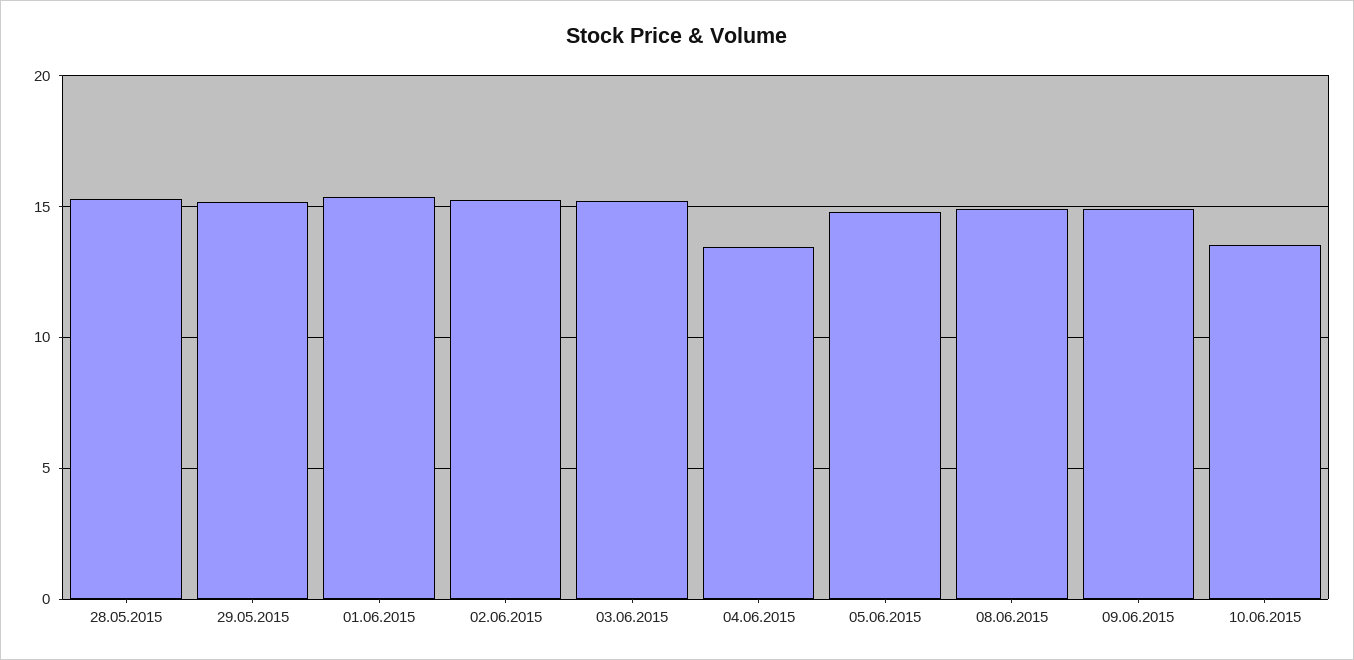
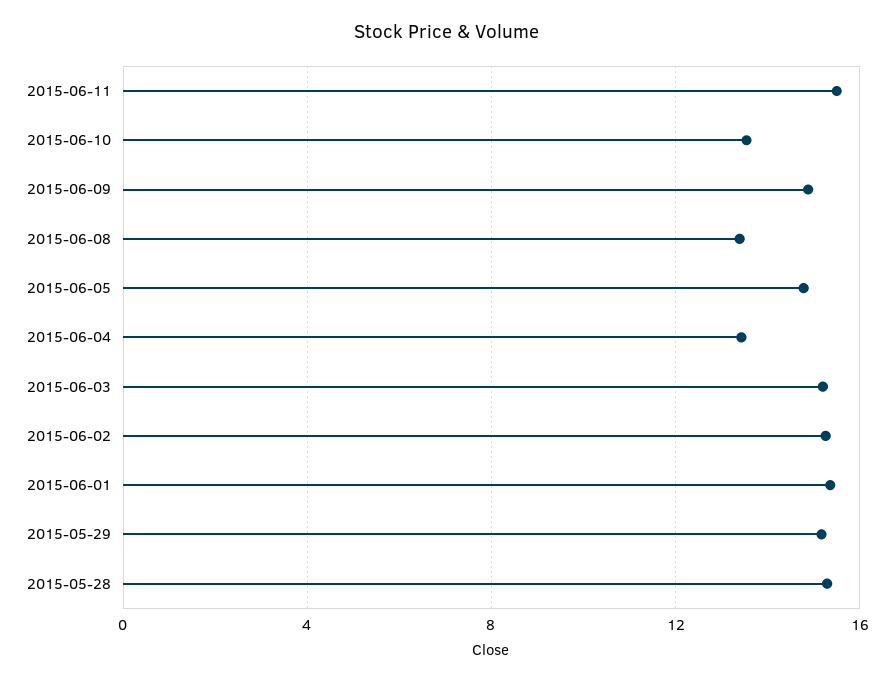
08.06.2015: 15 -> 13.5
2015-06-11: none -> 15.5

